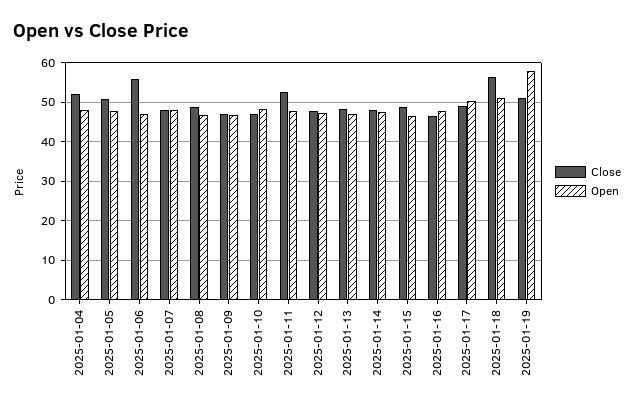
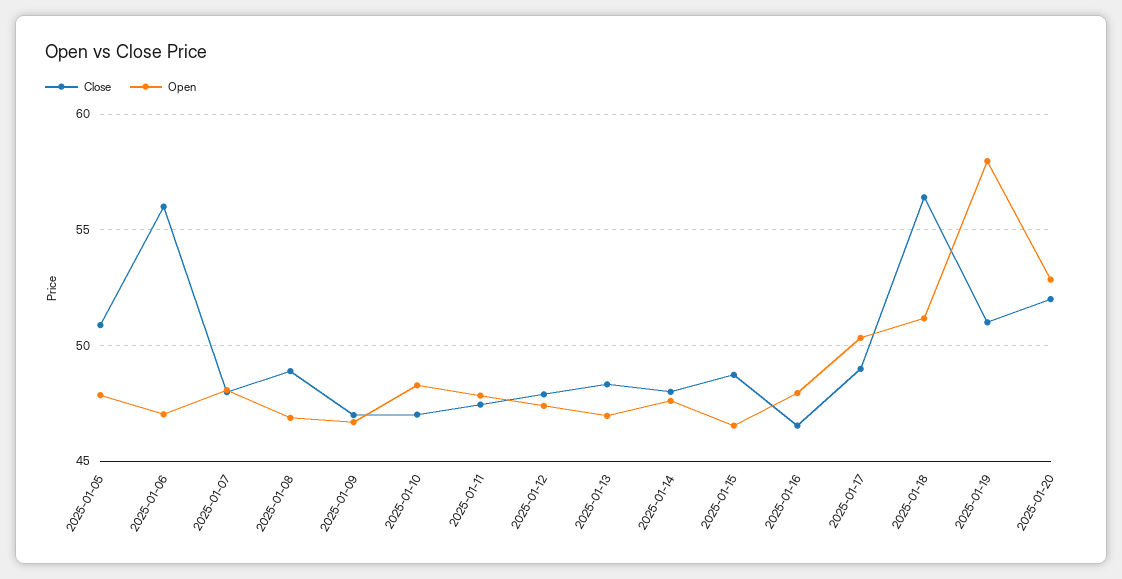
Close, 2025-01-04: 52 -> none
Open, 2025-01-04: 48 -> none
Close, 2025-01-11: 52 -> 47.5
Close, 2025-01-20: none -> 52
Open, 2025-01-20: none -> 53

